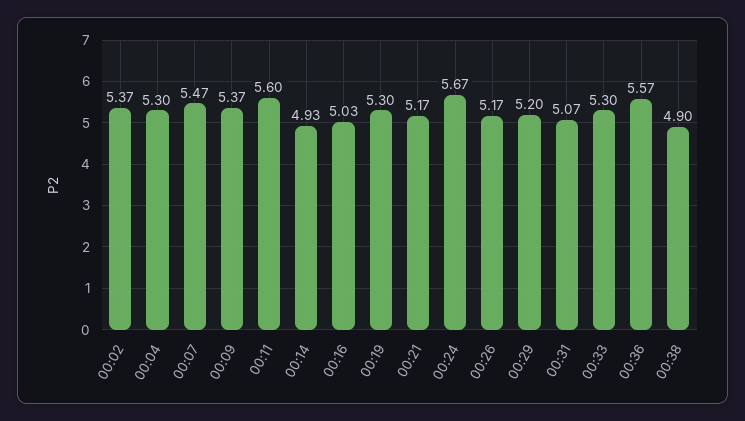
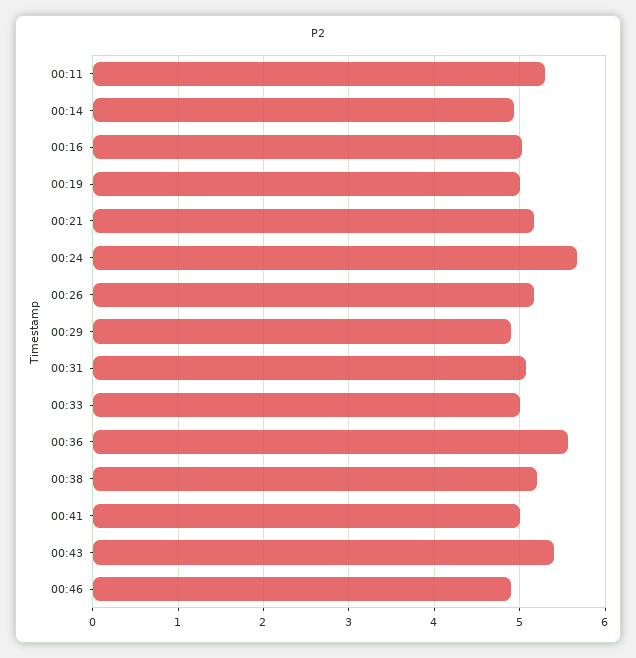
00:02: 5.37 -> none
00:04: 5.3 -> none
00:07: 5.47 -> none
00:09: 5.37 -> none
00:11: 5.6 -> 5.3
00:19: 5.3 -> 5
00:29: 5.2 -> 4.9
00:33: 5.3 -> 5
00:38: 4.9 -> 5.2
00:41: none -> 5
00:43: none -> 5.4
00:46: none -> 4.9

